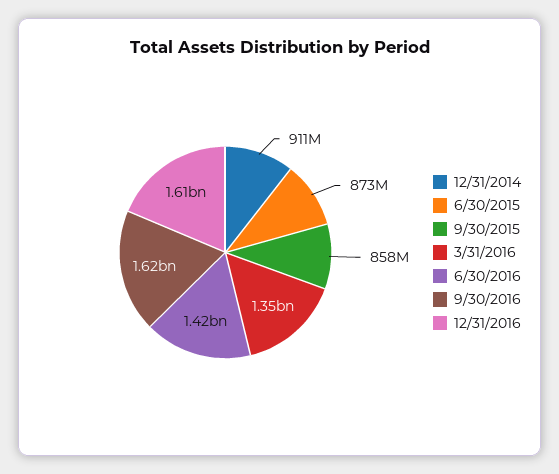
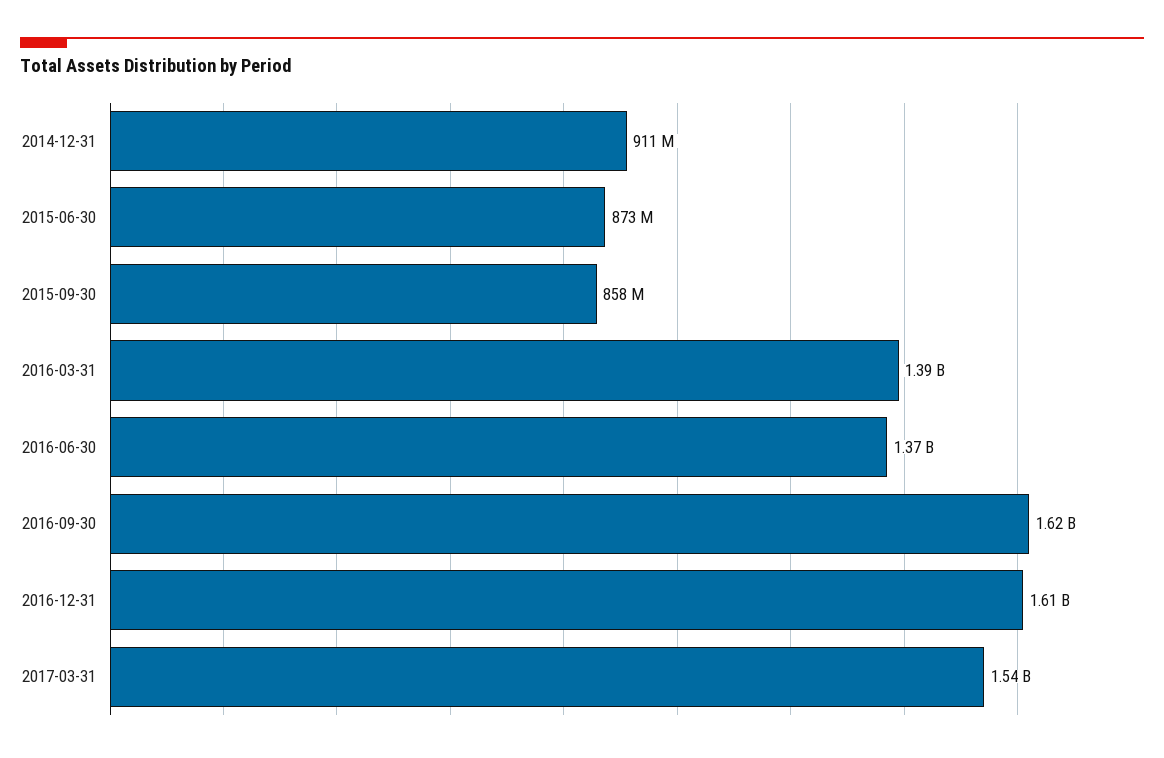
3/31/2016: 1350000000 -> 1390000000
6/30/2016: 1420000000 -> 1370000000
2017-03-31: none -> 1540000000

